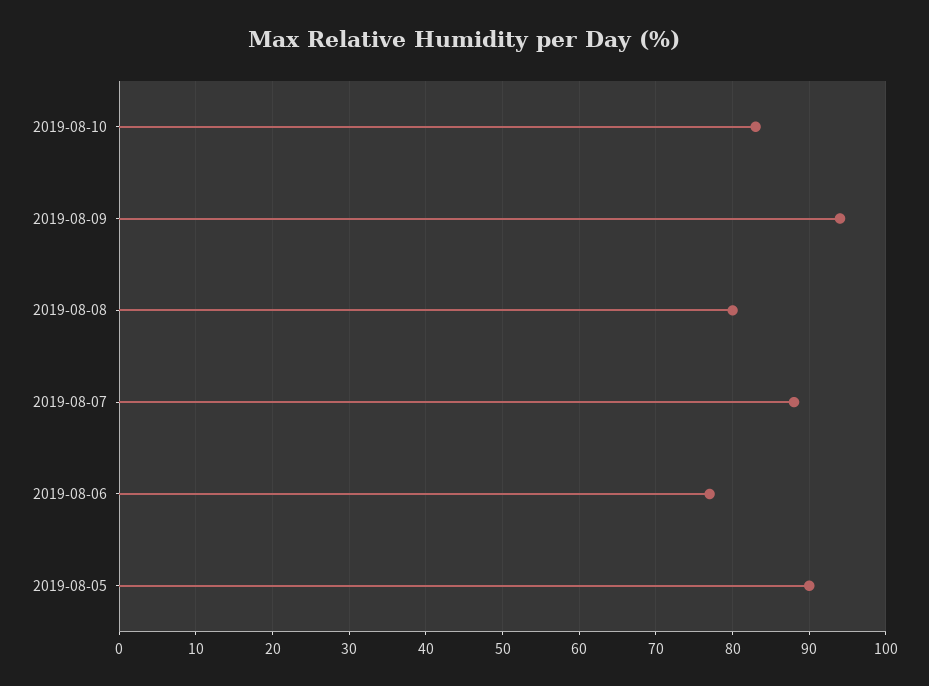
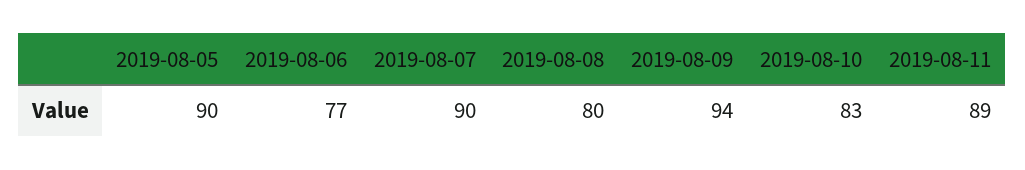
2019-08-07: 88 -> 90
2019-08-11: none -> 89

